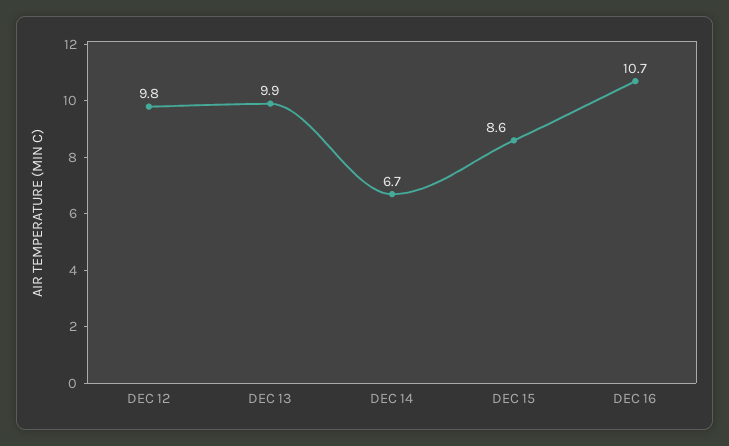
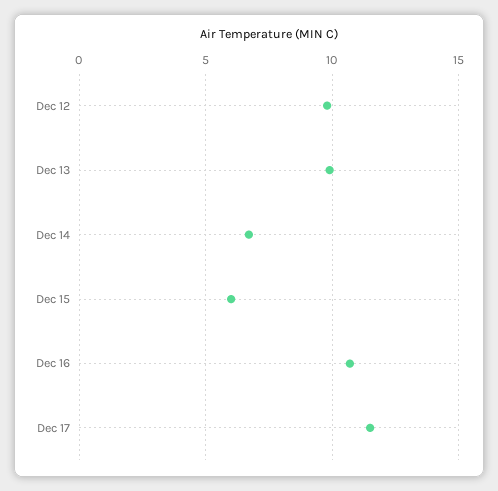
DEC 15: 8.6 -> 6
Dec 17: none -> 11.5

